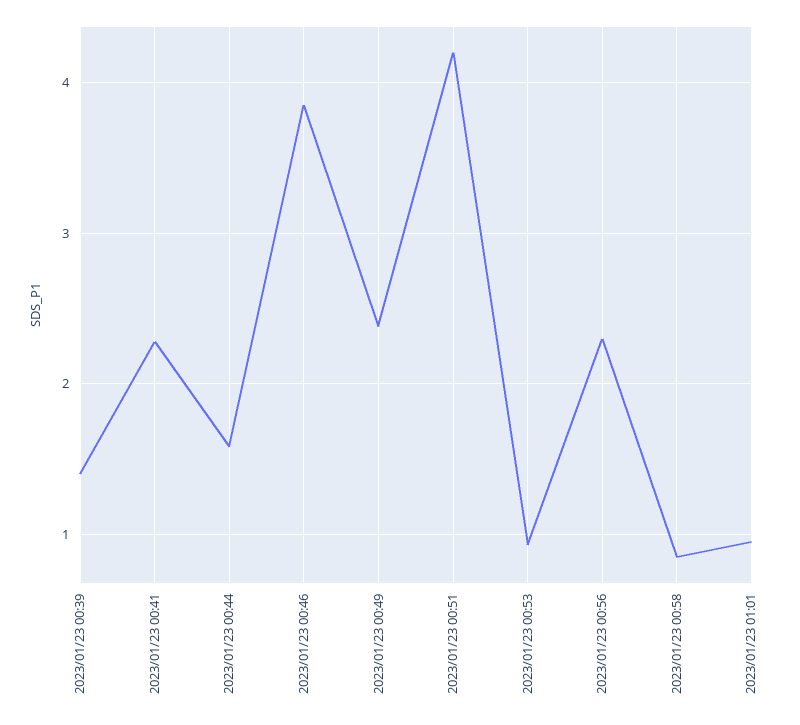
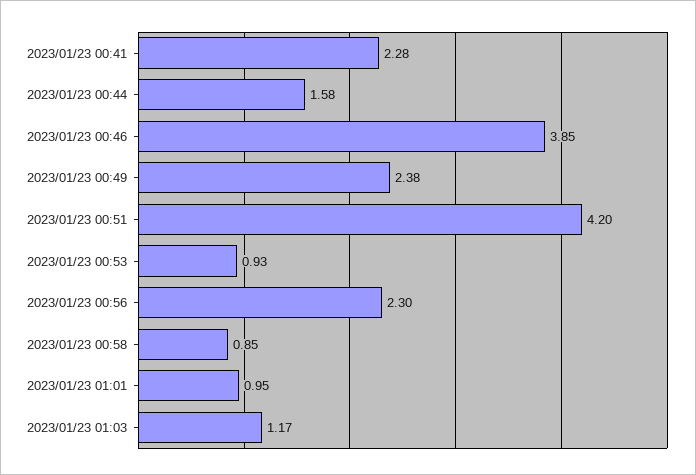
2023/01/23 00:39: 1.4 -> none
2023/01/23 01:03: none -> 1.17

